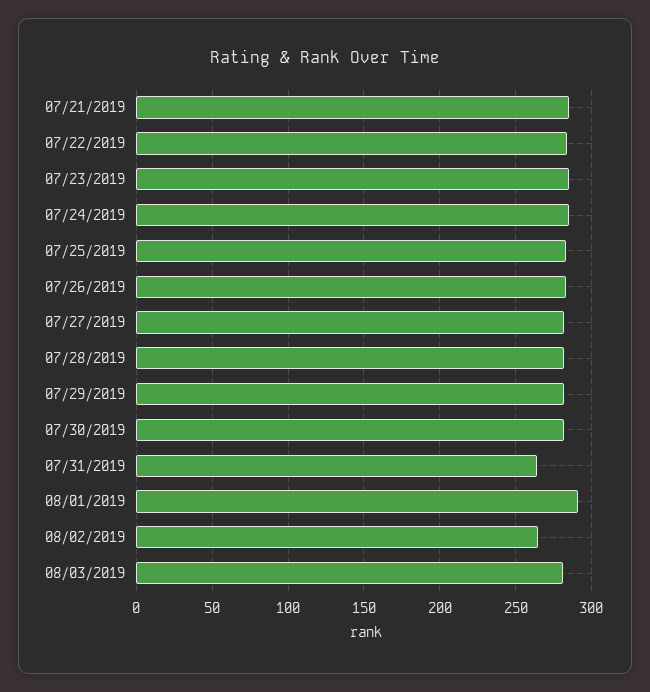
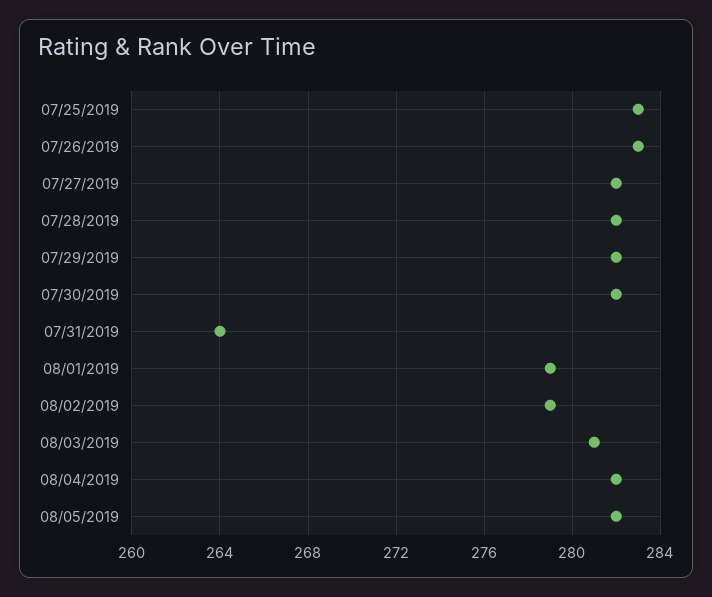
07/21/2019: 285 -> none
07/22/2019: 285 -> none
07/23/2019: 285 -> none
07/24/2019: 285 -> none
08/01/2019: 290 -> 279
08/02/2019: 265 -> 279
08/04/2019: none -> 282
08/05/2019: none -> 282

